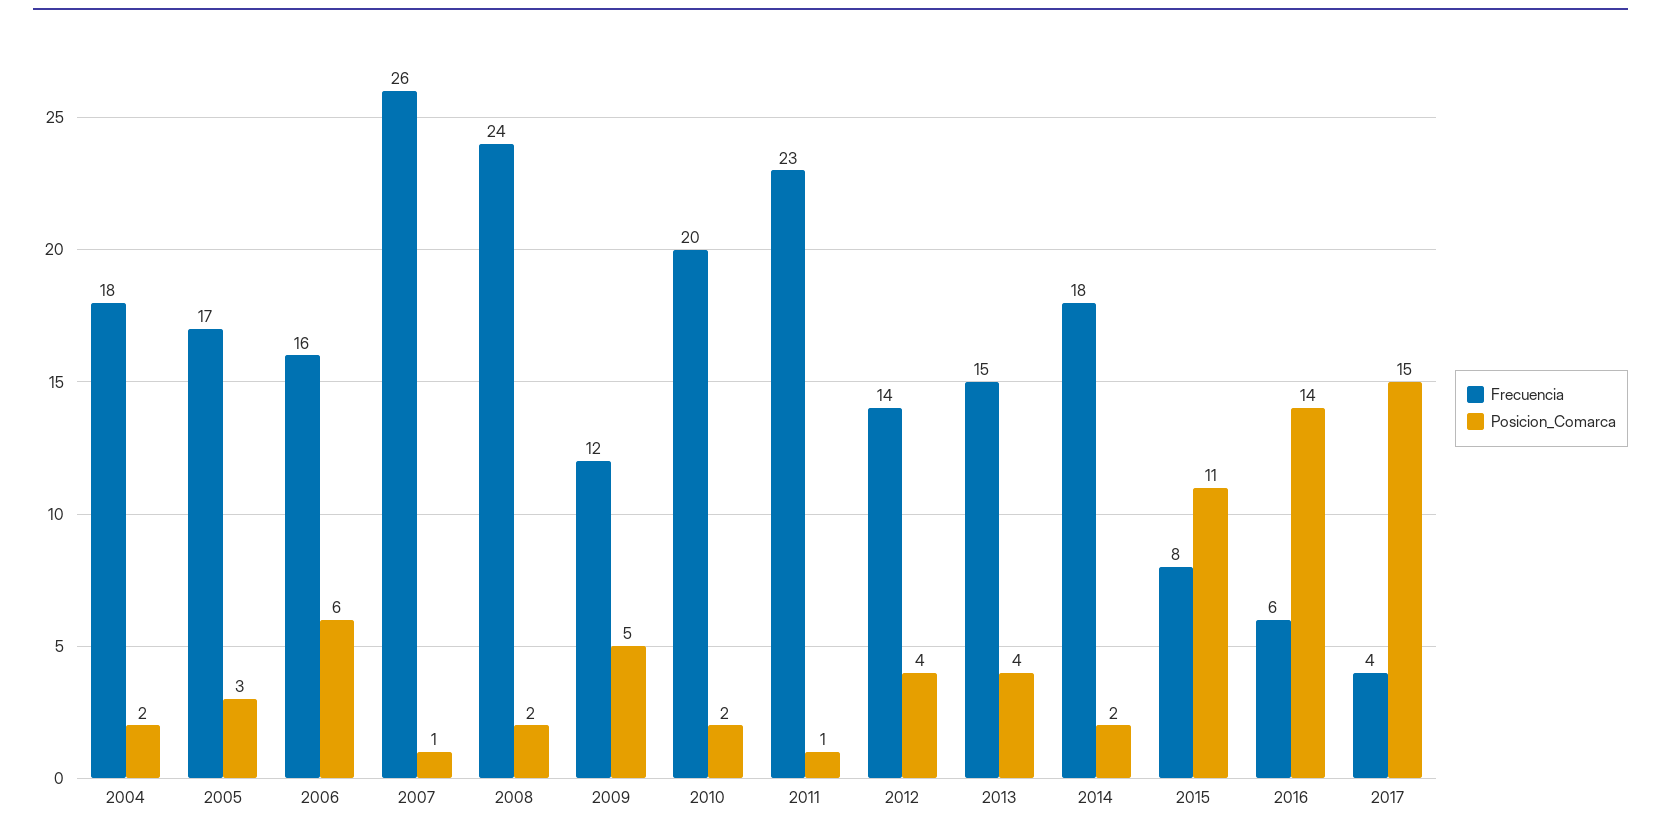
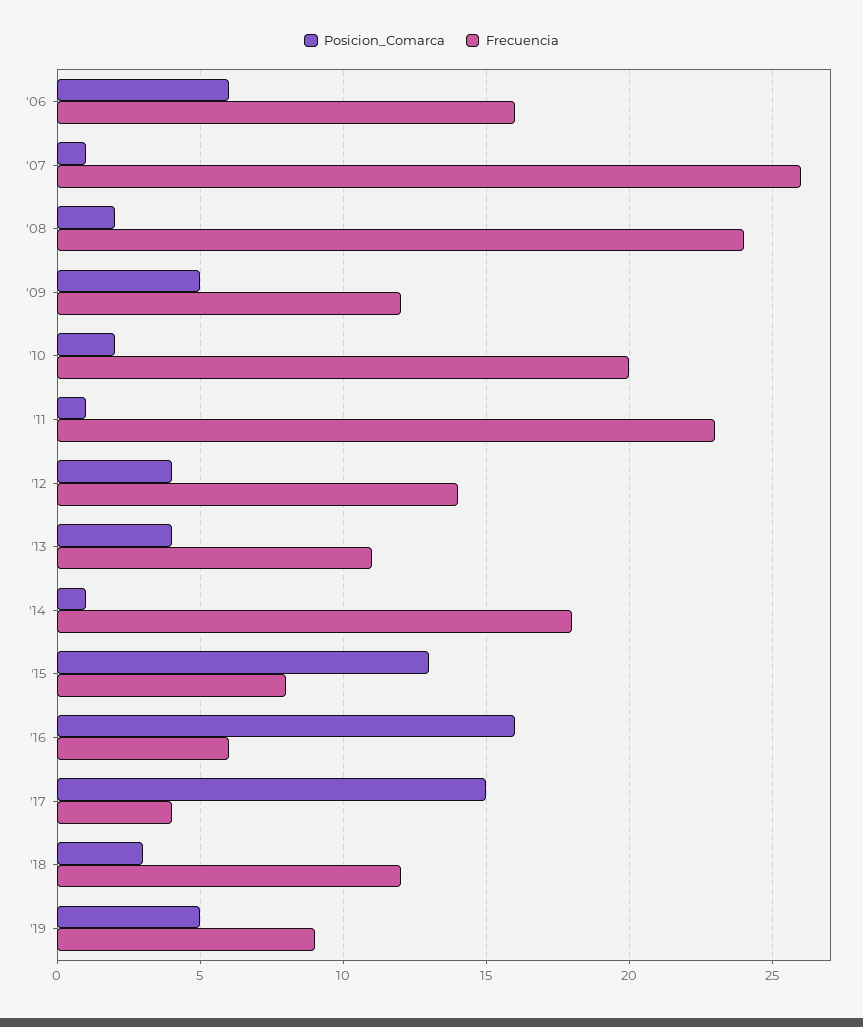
Frecuencia, 2004: 18 -> none
Posicion_Comarca, 2004: 2 -> none
Frecuencia, 2005: 17 -> none
Posicion_Comarca, 2005: 3 -> none
Frecuencia, 2013: 15 -> 11
Posicion_Comarca, 2014: 2 -> 1
Posicion_Comarca, 2015: 11 -> 13
Posicion_Comarca, 2016: 14 -> 16
Posicion_Comarca, '18: none -> 3
Frecuencia, '18: none -> 12
Posicion_Comarca, '19: none -> 5
Frecuencia, '19: none -> 9

